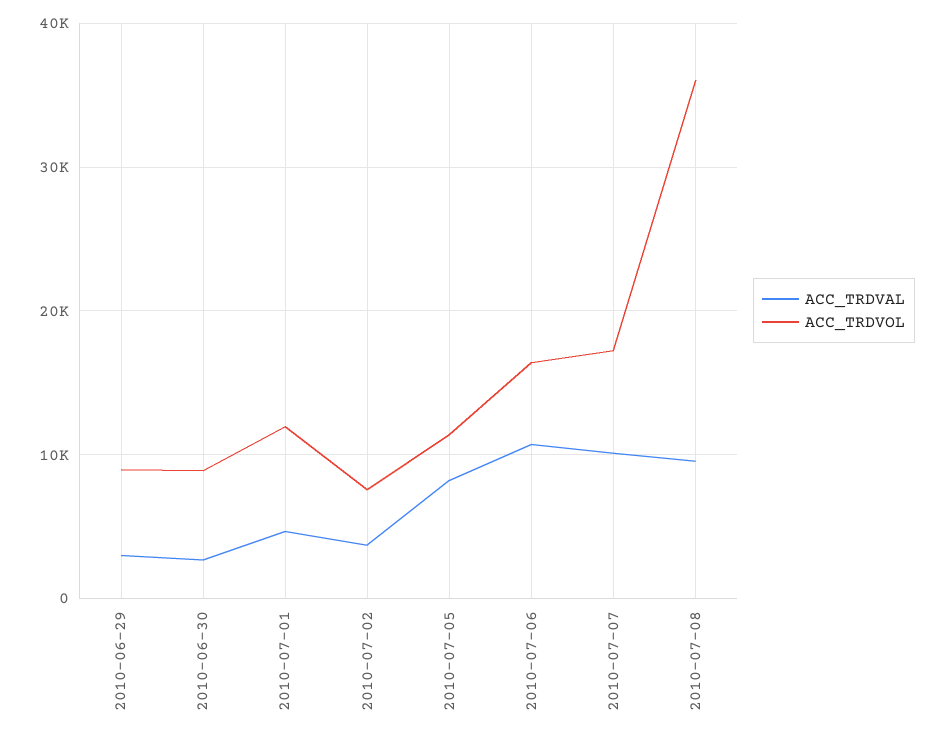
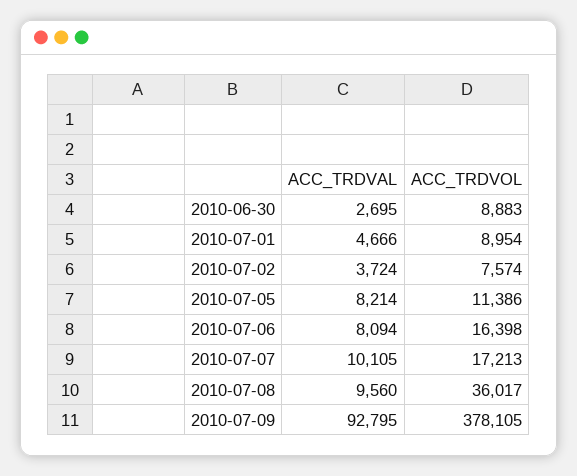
ACC_TRDVAL, 2010-06-29: 3000 -> none
ACC_TRDVOL, 2010-06-29: 9000 -> none
ACC_TRDVOL, 2010-07-01: 12000 -> 8954
ACC_TRDVAL, 2010-07-06: 11000 -> 8094
ACC_TRDVAL, 2010-07-09: none -> 92795
ACC_TRDVOL, 2010-07-09: none -> 378105

